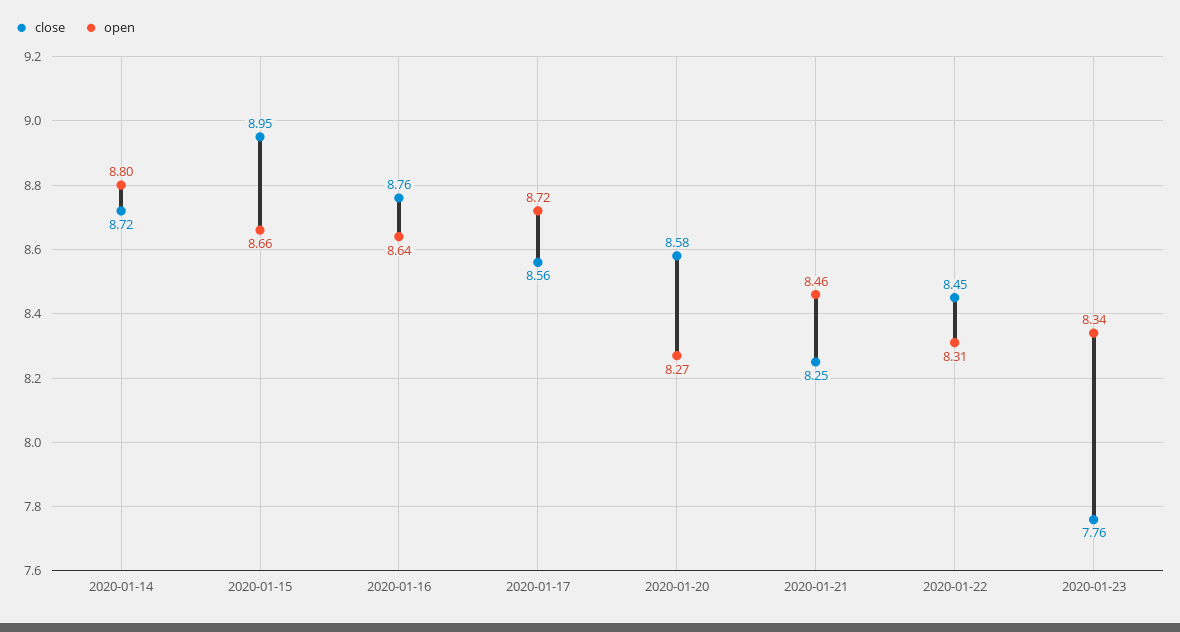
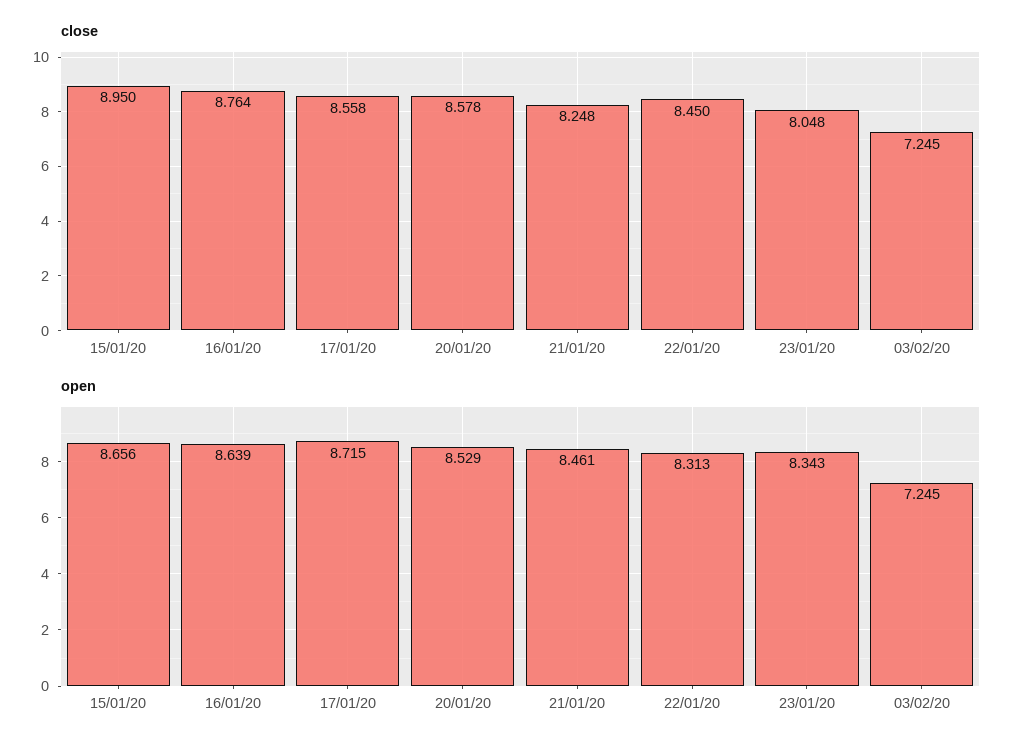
close, 2020-01-14: 8.72 -> none
open, 2020-01-14: 8.8 -> none
open, 2020-01-20: 8.27 -> 8.529
close, 2020-01-23: 7.76 -> 8.048
close, 03/02/20: none -> 7.245
open, 03/02/20: none -> 7.245

